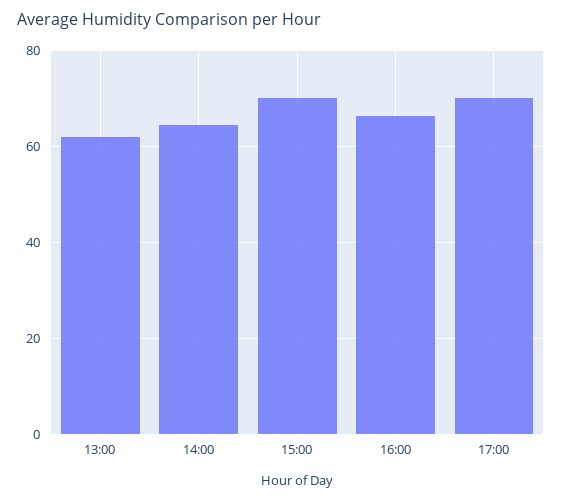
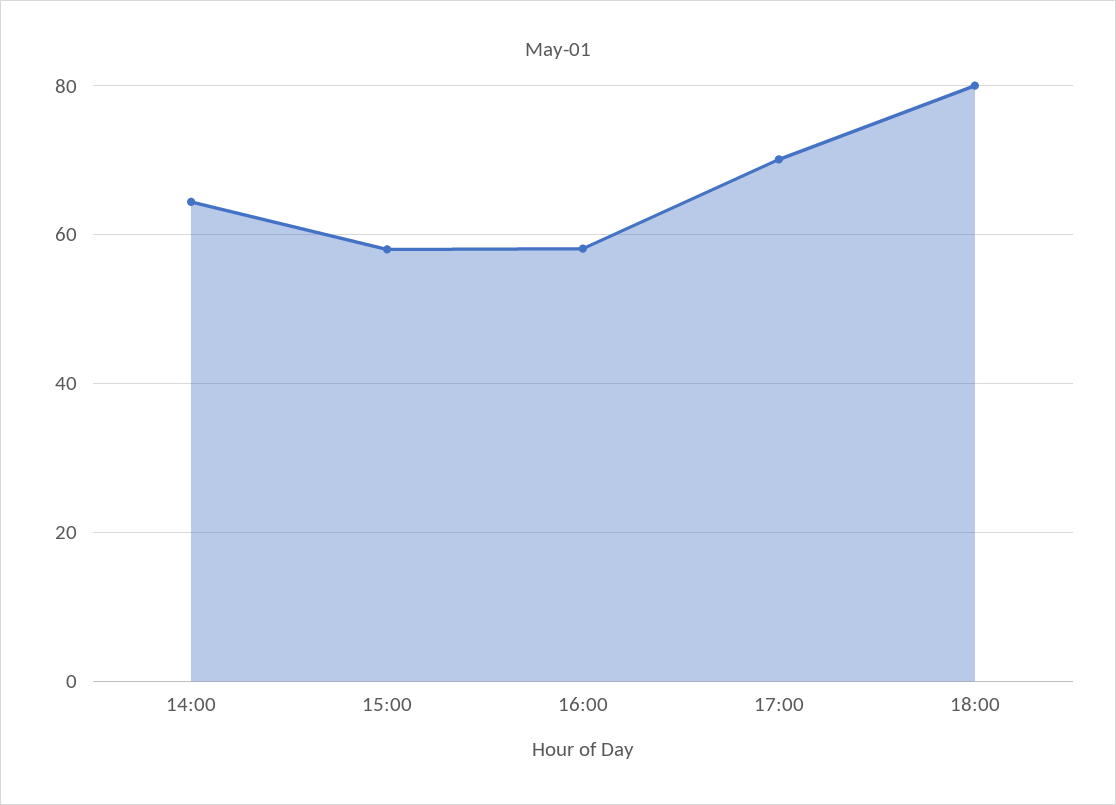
13:00: 62 -> none
15:00: 70 -> 58
16:00: 66 -> 58
18:00: none -> 80

